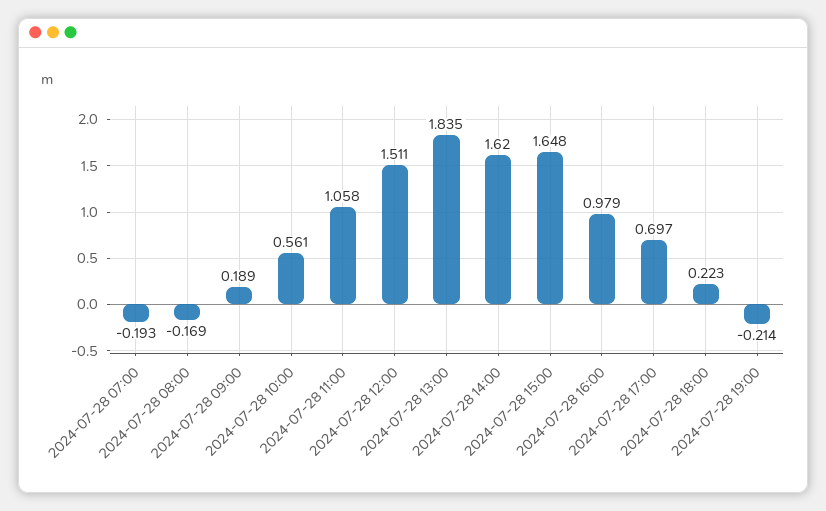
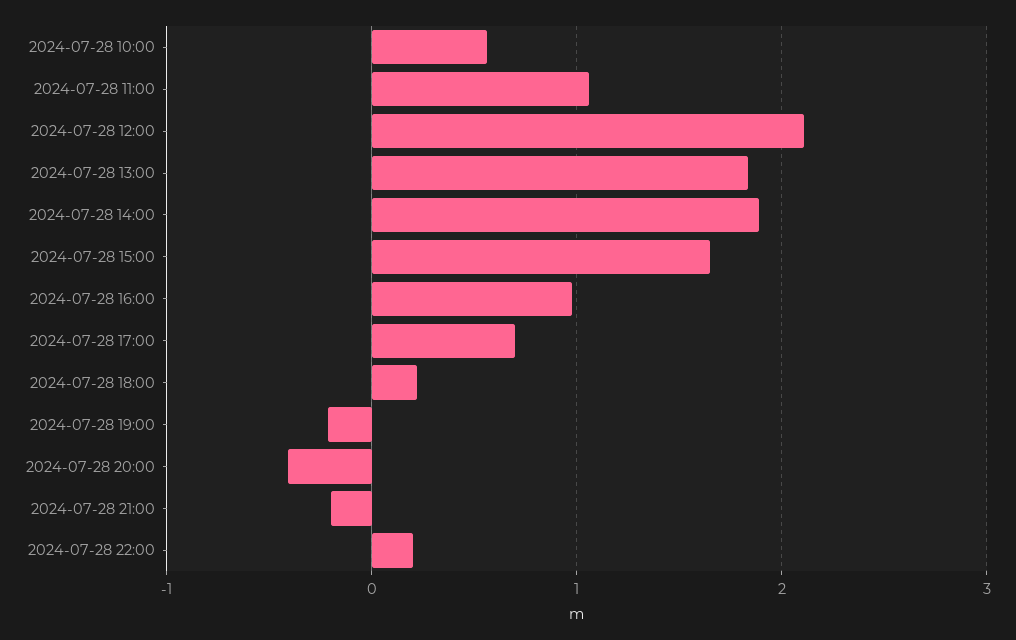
2024-07-28 07:00: -0.193 -> none
2024-07-28 08:00: -0.169 -> none
2024-07-28 09:00: 0.189 -> none
2024-07-28 12:00: 1.511 -> 2.1
2024-07-28 14:00: 1.62 -> 1.9
2024-07-28 20:00: none -> -0.4
2024-07-28 21:00: none -> -0.2
2024-07-28 22:00: none -> 0.2

